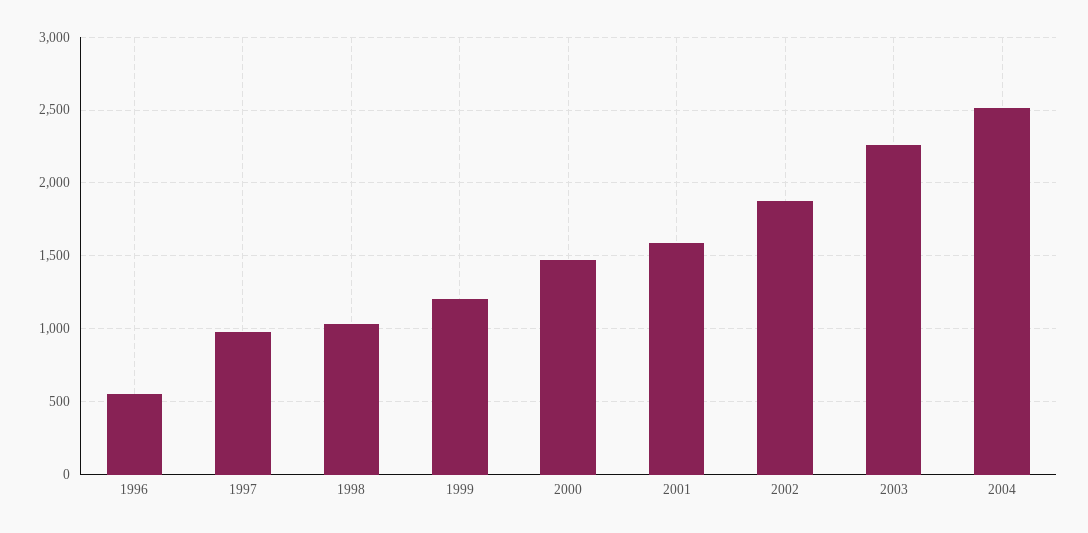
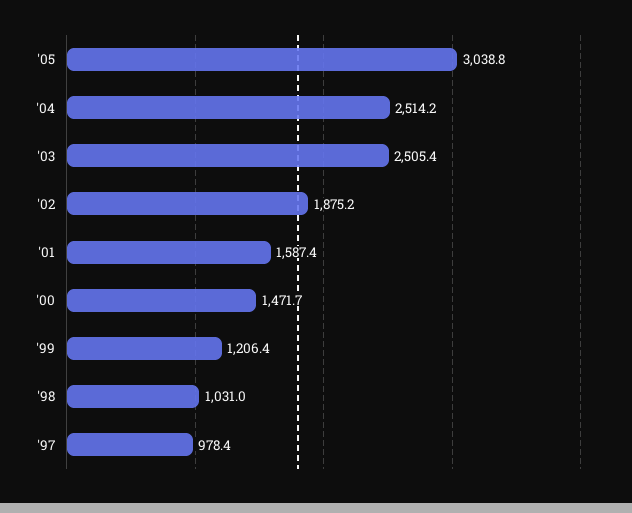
1996: 550 -> none
2003: 2250 -> 2505.4
'05: none -> 3038.8

